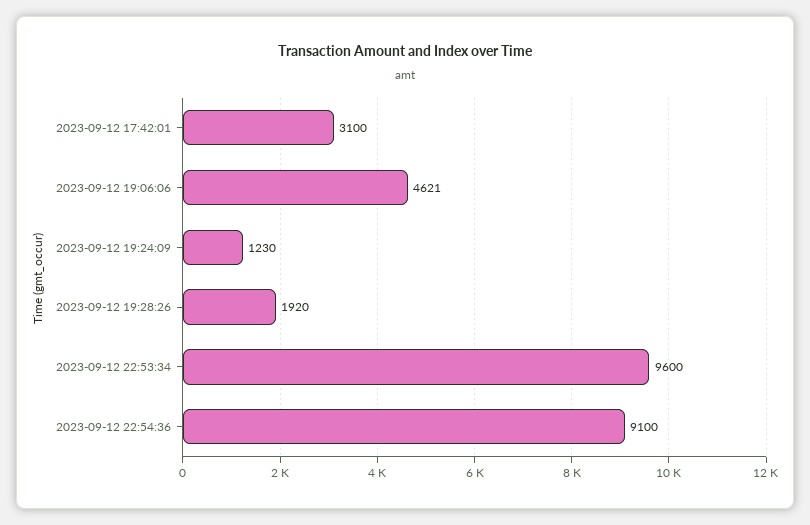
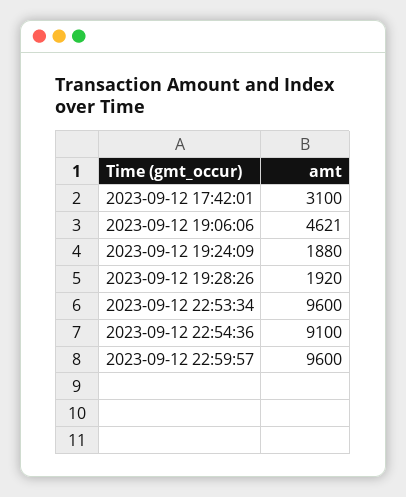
2023-09-12 19:24:09: 1230 -> 1880
2023-09-12 22:59:57: none -> 9600

